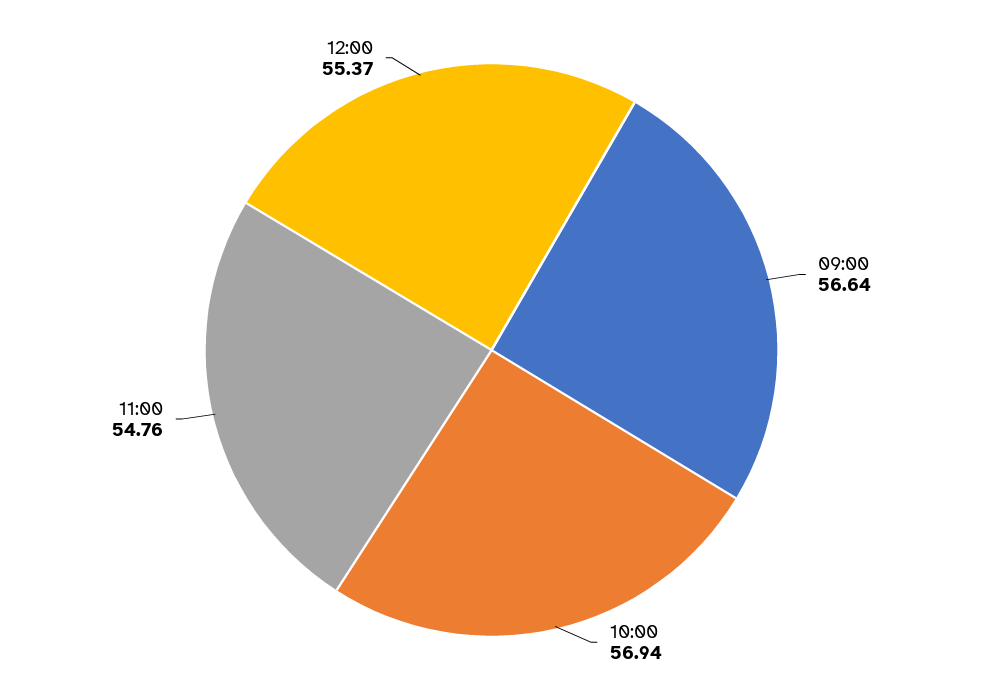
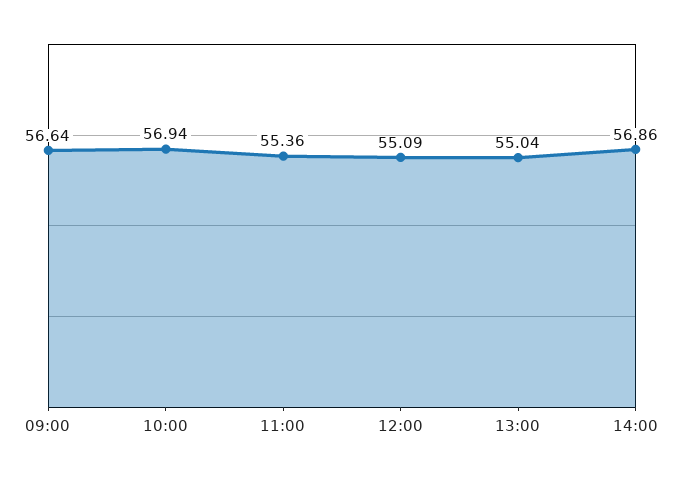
11:00: 54.76 -> 55.36
12:00: 55.37 -> 55.09
13:00: none -> 55.04
14:00: none -> 56.86

